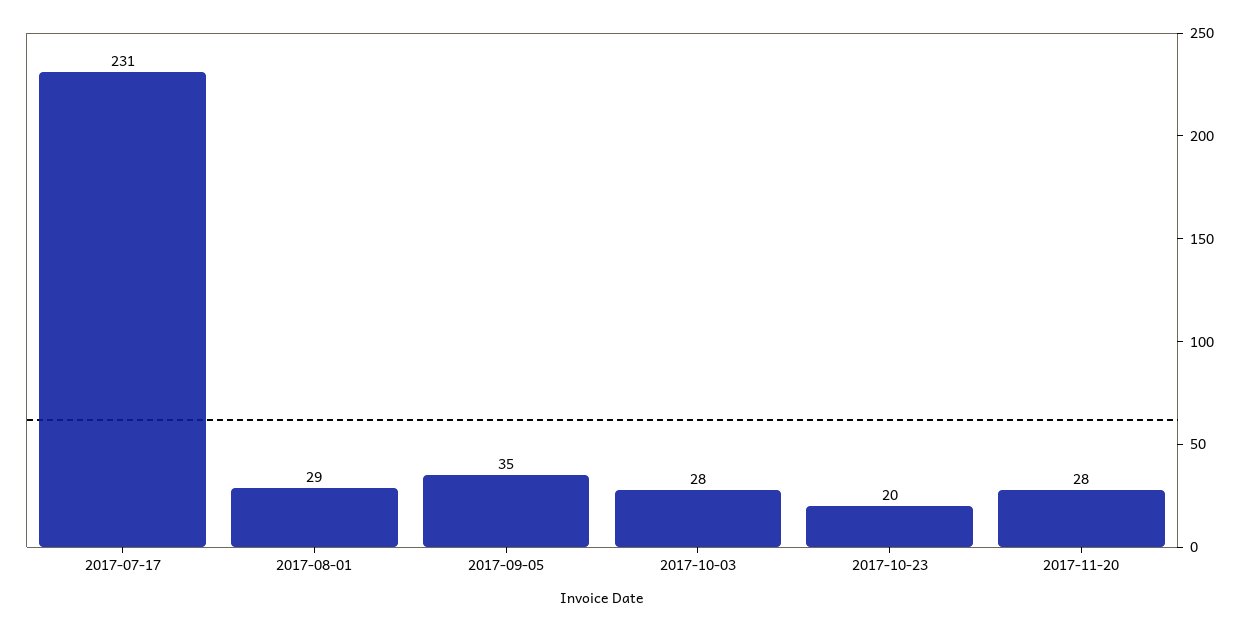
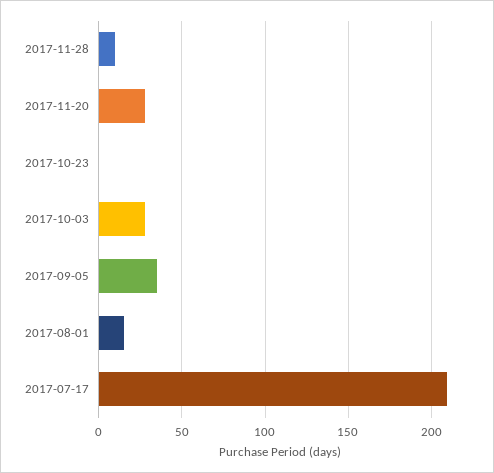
2017-07-17: 231 -> 210
2017-08-01: 29 -> 15
2017-10-23: 20 -> 0
2017-11-28: none -> 10

